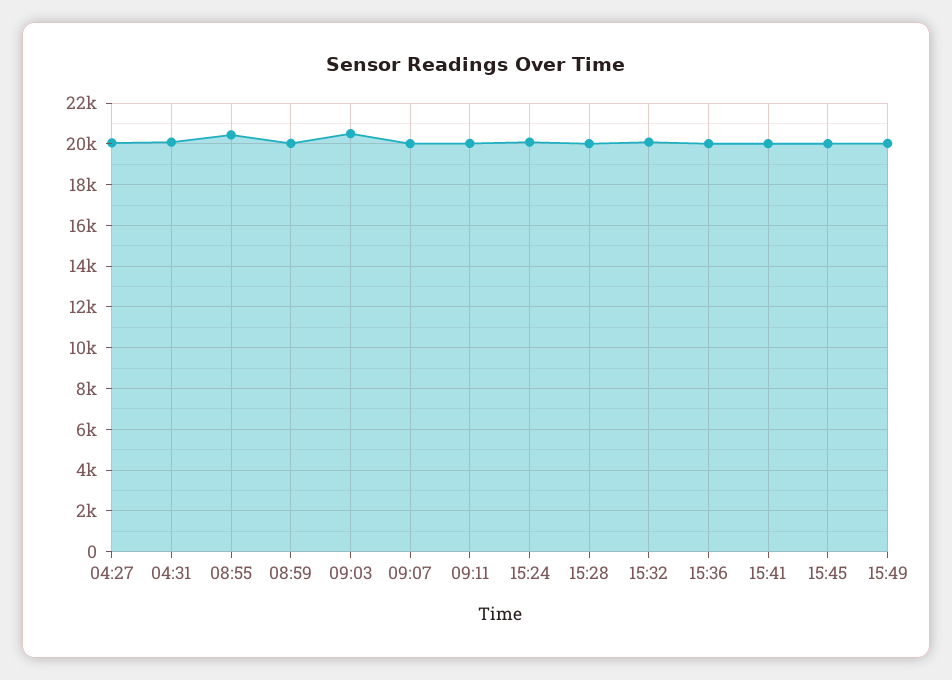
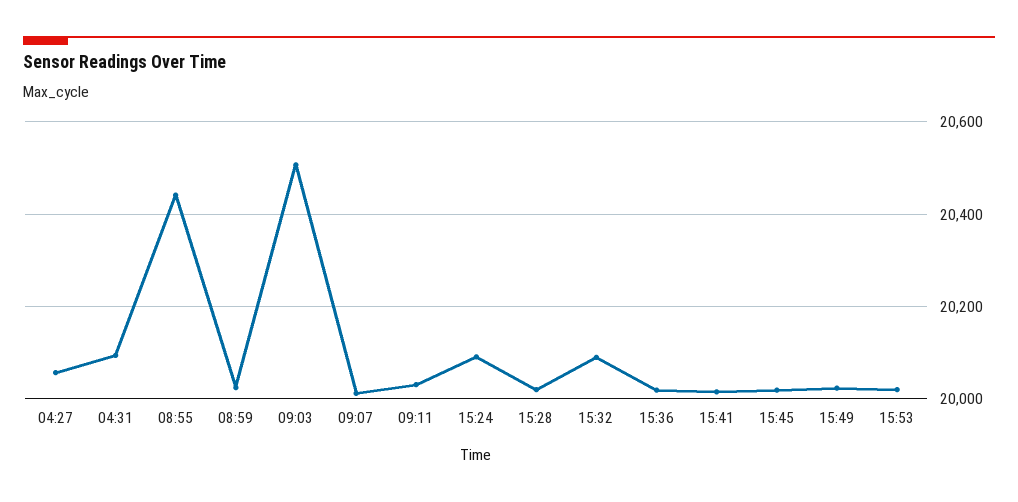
15:53: none -> 20020

